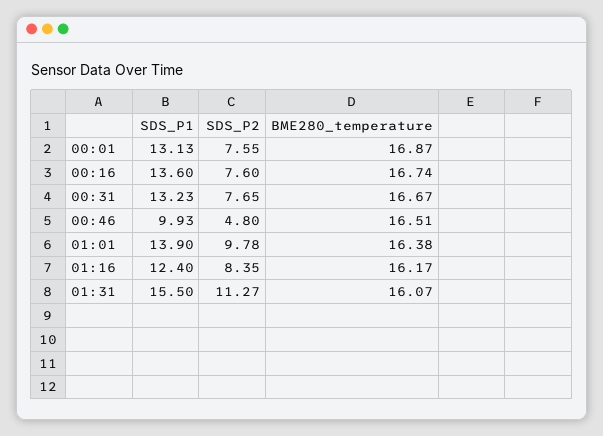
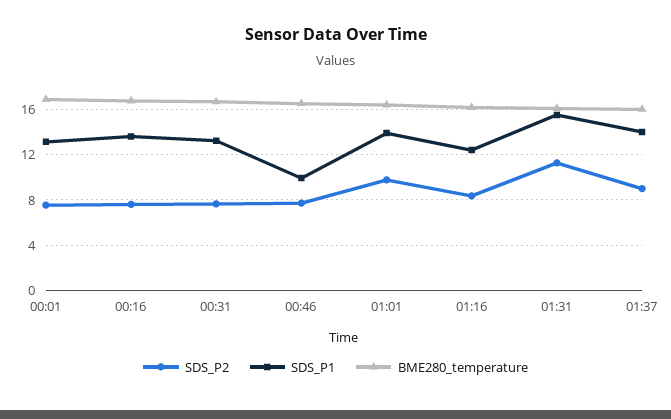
SDS_P2, 00:46: 4.8 -> 8
SDS_P2, 01:37: none -> 9
SDS_P1, 01:37: none -> 14
BME280_temperature, 01:37: none -> 16

